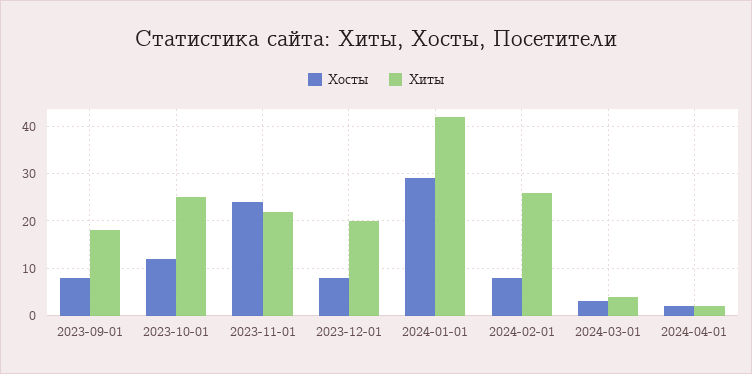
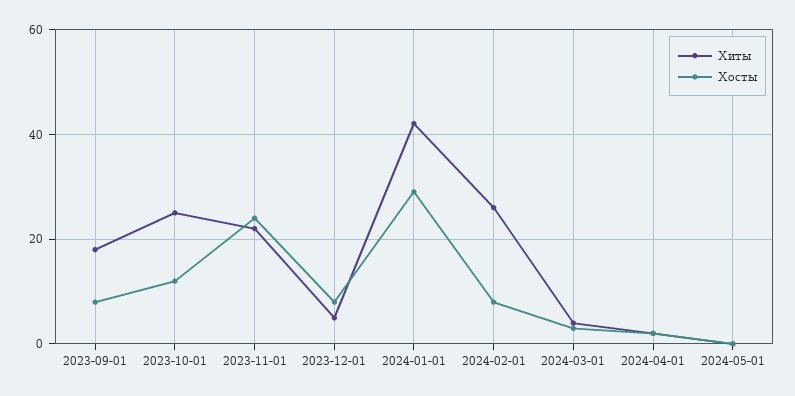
Хиты, 2023-12-01: 20 -> 5
Хиты, 2024-05-01: none -> 0
Хосты, 2024-05-01: none -> 0

